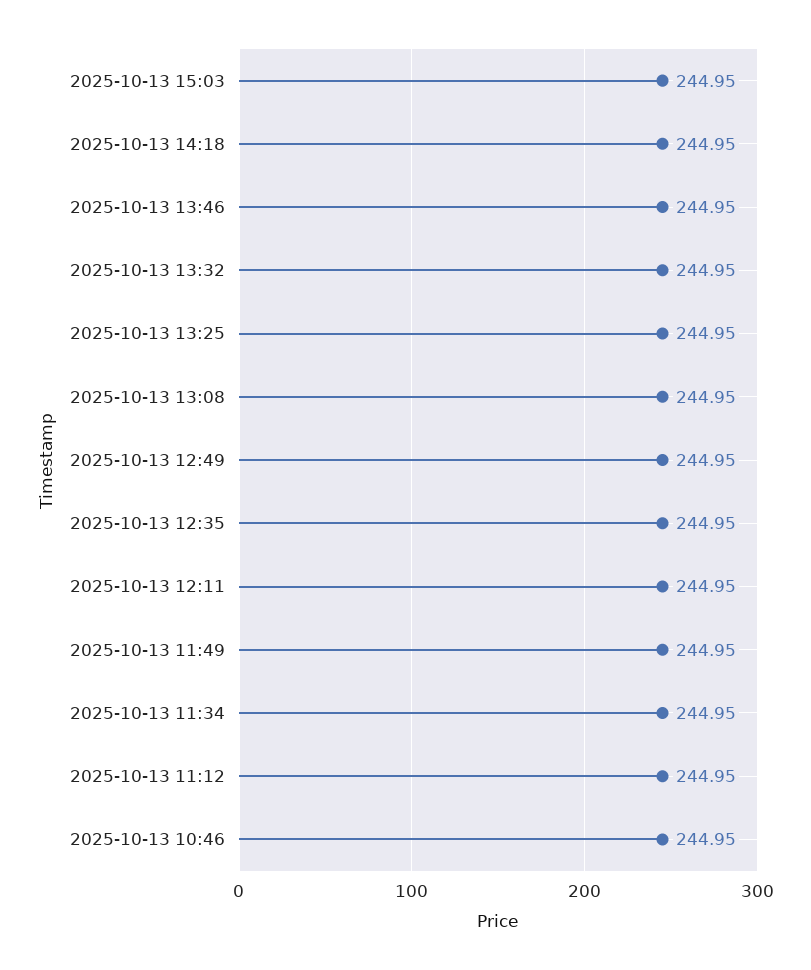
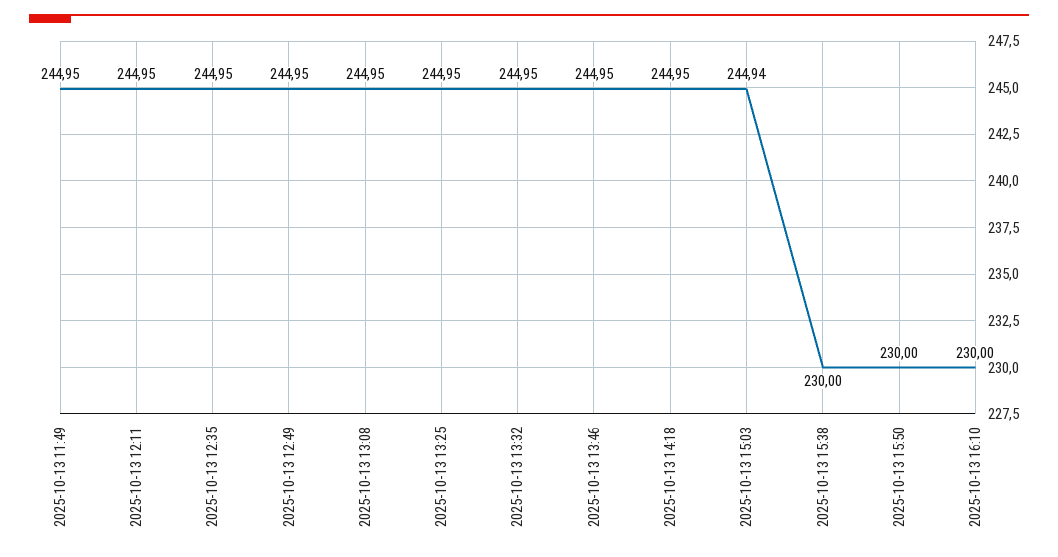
2025-10-13 15:03: 244.95 -> 244.94
2025-10-13 11:34: 244.95 -> none
2025-10-13 11:12: 244.95 -> none
2025-10-13 10:46: 244.95 -> none
2025-10-13 15:38: none -> 230
2025-10-13 15:50: none -> 230
2025-10-13 16:10: none -> 230

